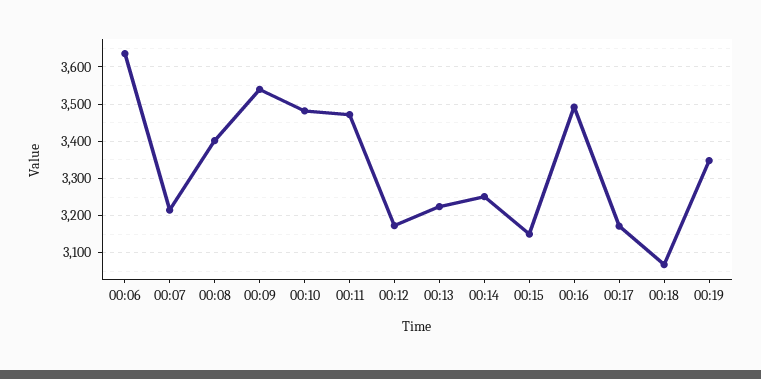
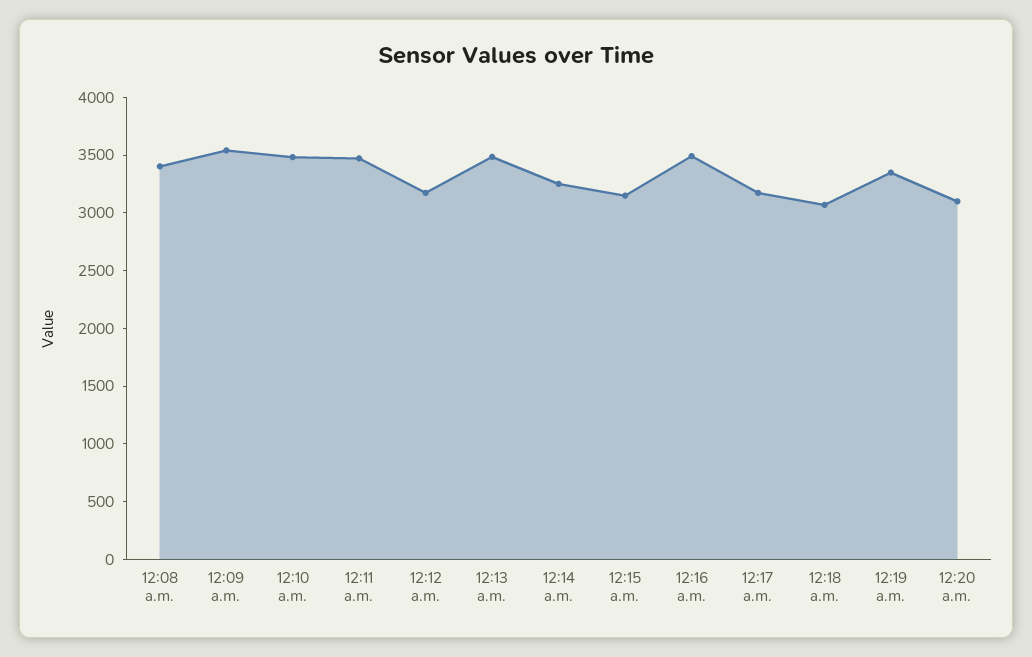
00:06: 3640 -> none
00:07: 3220 -> none
00:13: 3220 -> 3500
12:20 a.m.: none -> 3100

